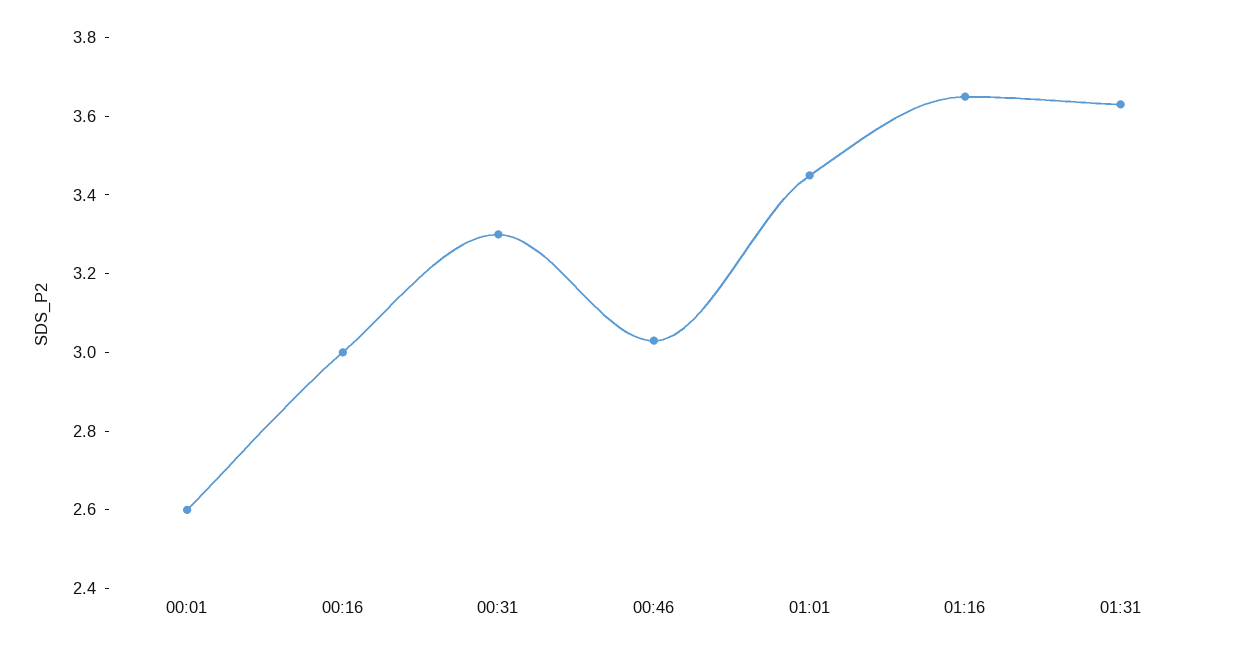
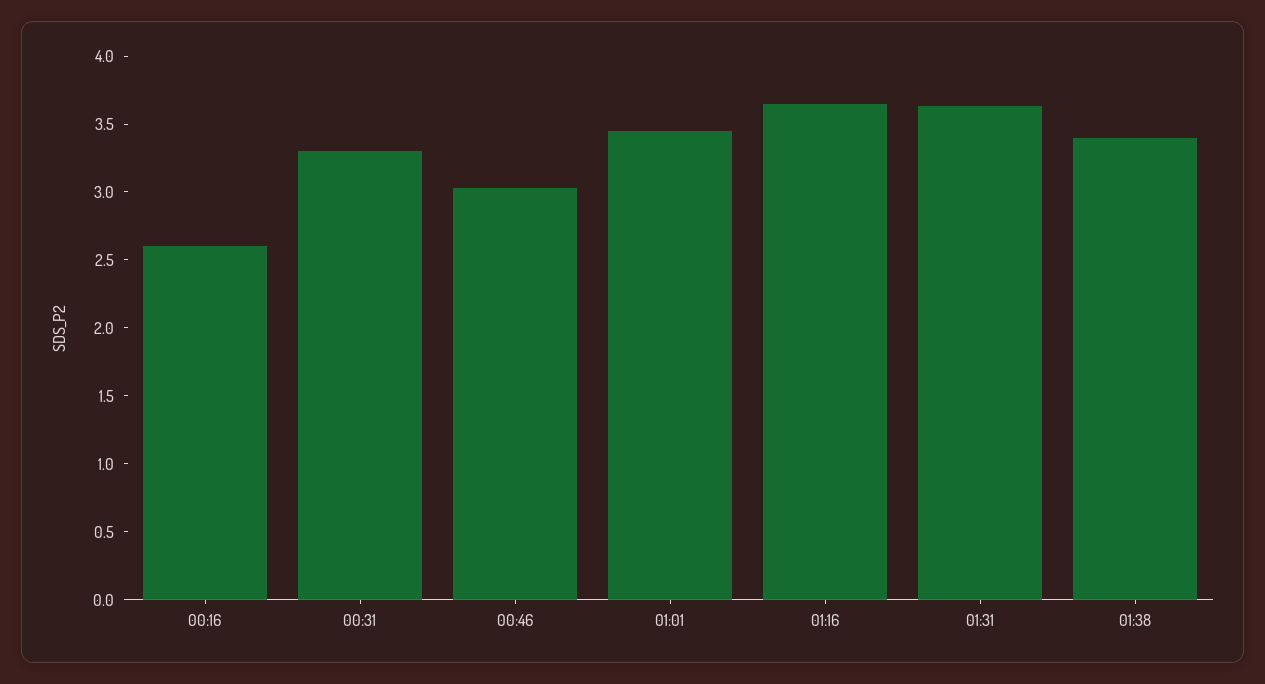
00:01: 2.6 -> none
00:16: 3 -> 2.6
01:38: none -> 3.4

